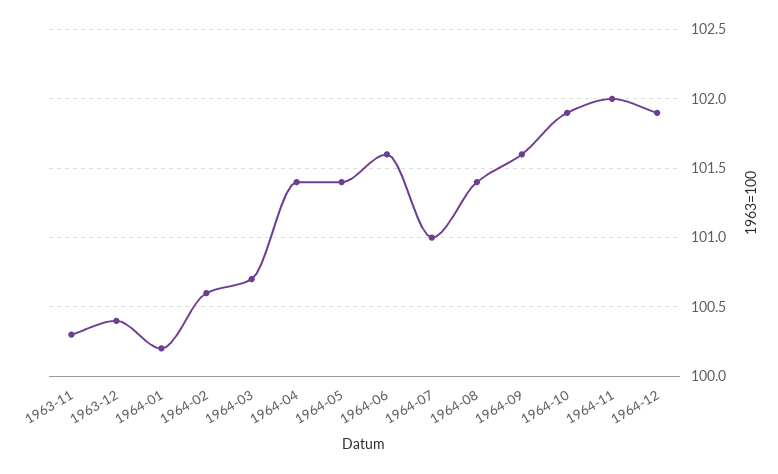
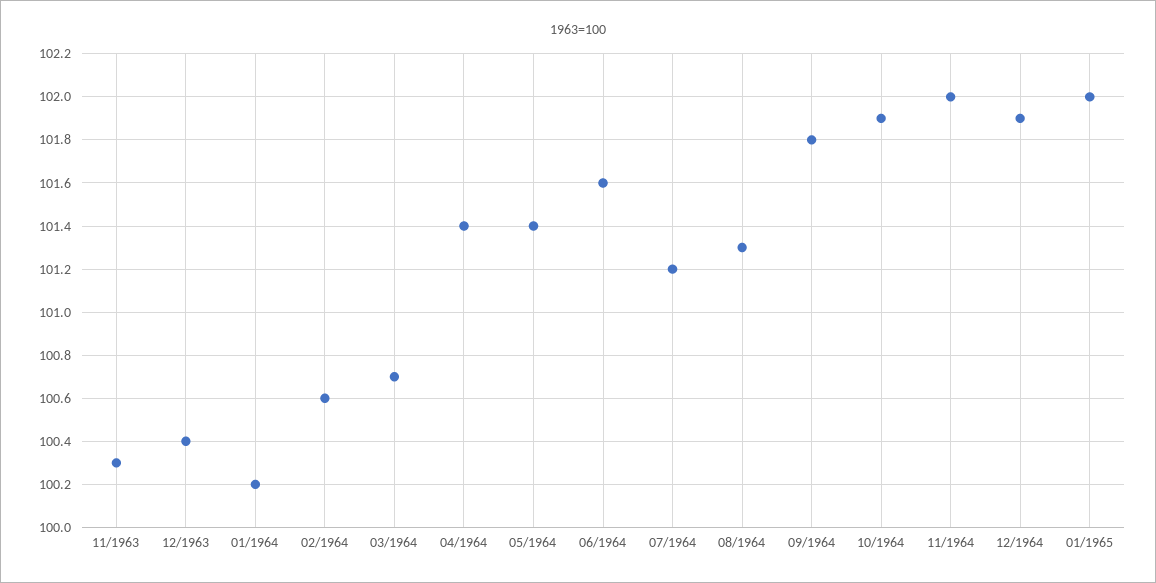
1964-07: 101 -> 101.2
1964-08: 101.4 -> 101.3
1964-09: 101.6 -> 101.8
01/1965: none -> 102

